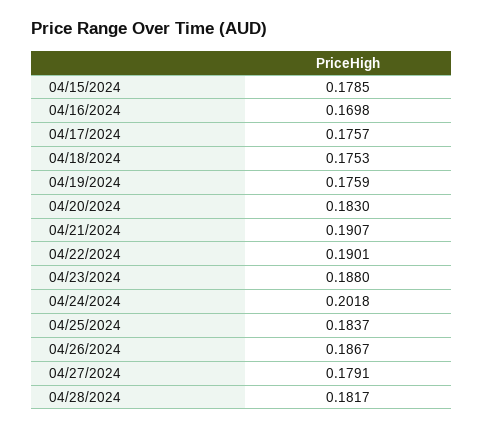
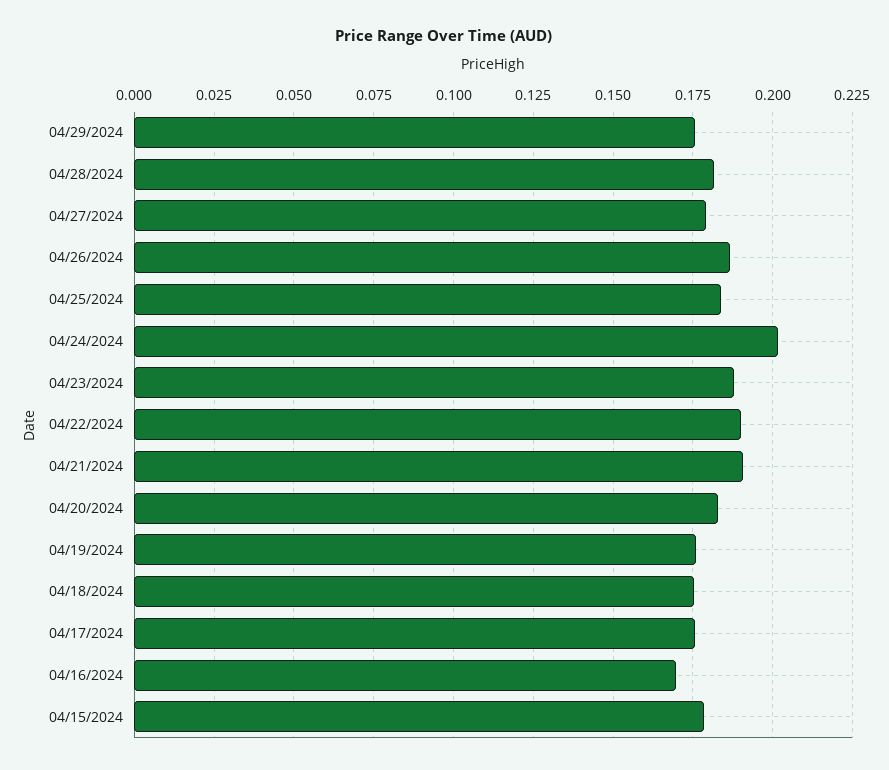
04/29/2024: none -> 0.175

